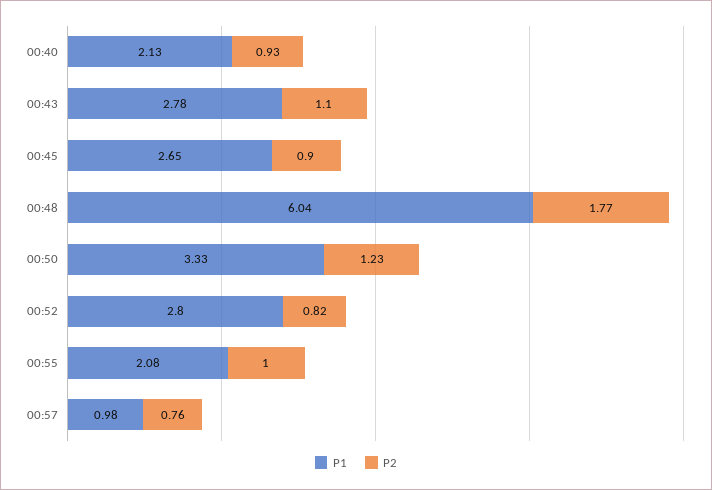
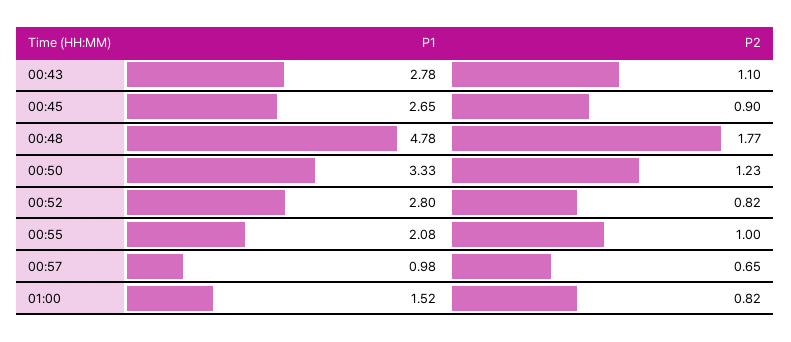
P1, 00:40: 2.13 -> none
P2, 00:40: 0.93 -> none
P1, 00:48: 6.04 -> 4.78
P2, 00:57: 0.76 -> 0.65
P1, 01:00: none -> 1.52
P2, 01:00: none -> 0.82

